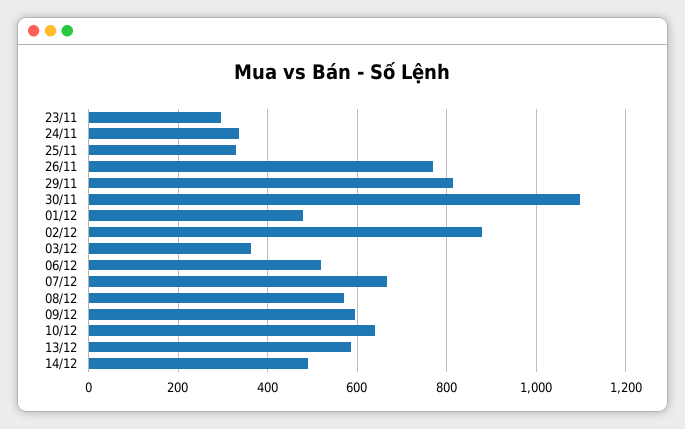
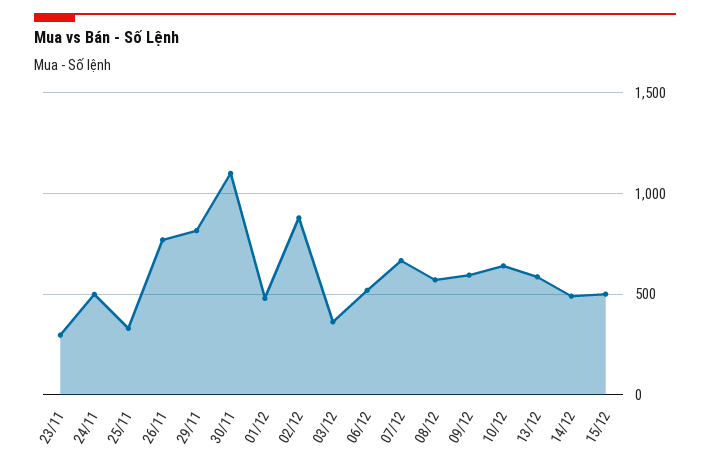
24/11: 340 -> 500
15/12: none -> 500

